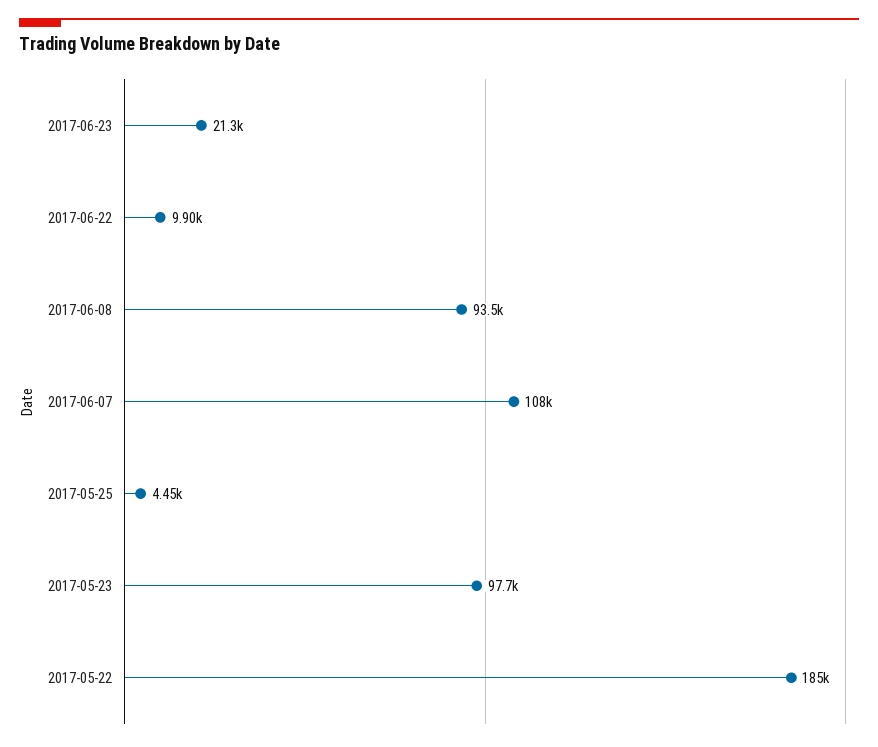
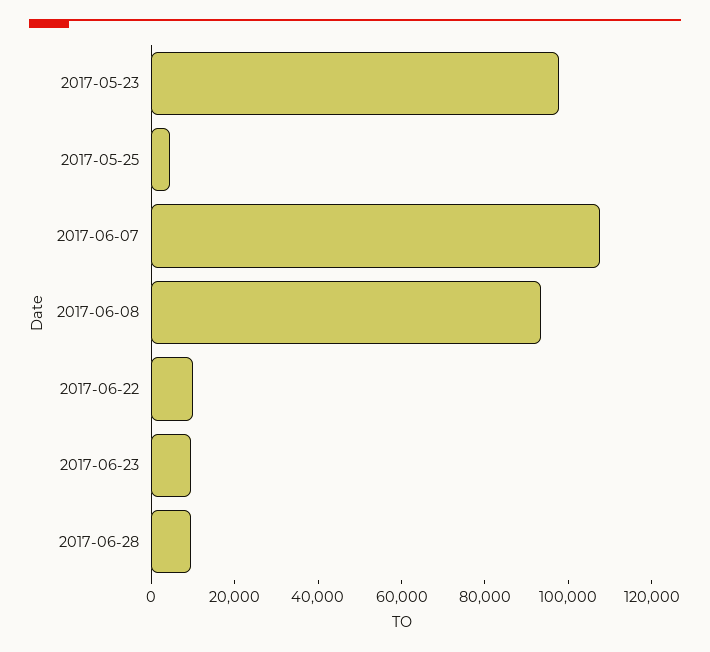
2017-06-23: 21300 -> 10000
2017-05-22: 185000 -> none
2017-06-28: none -> 10000

